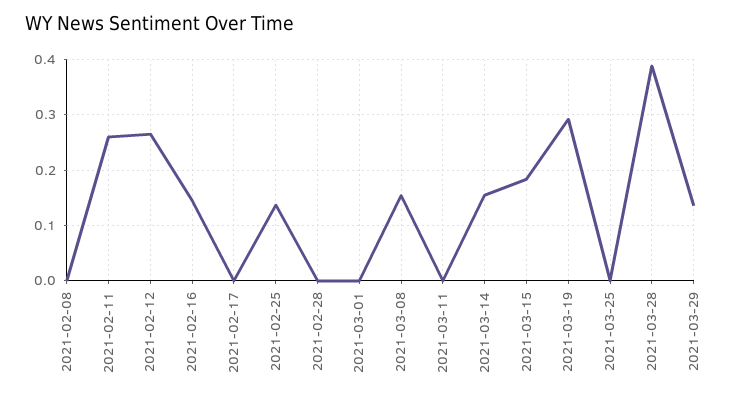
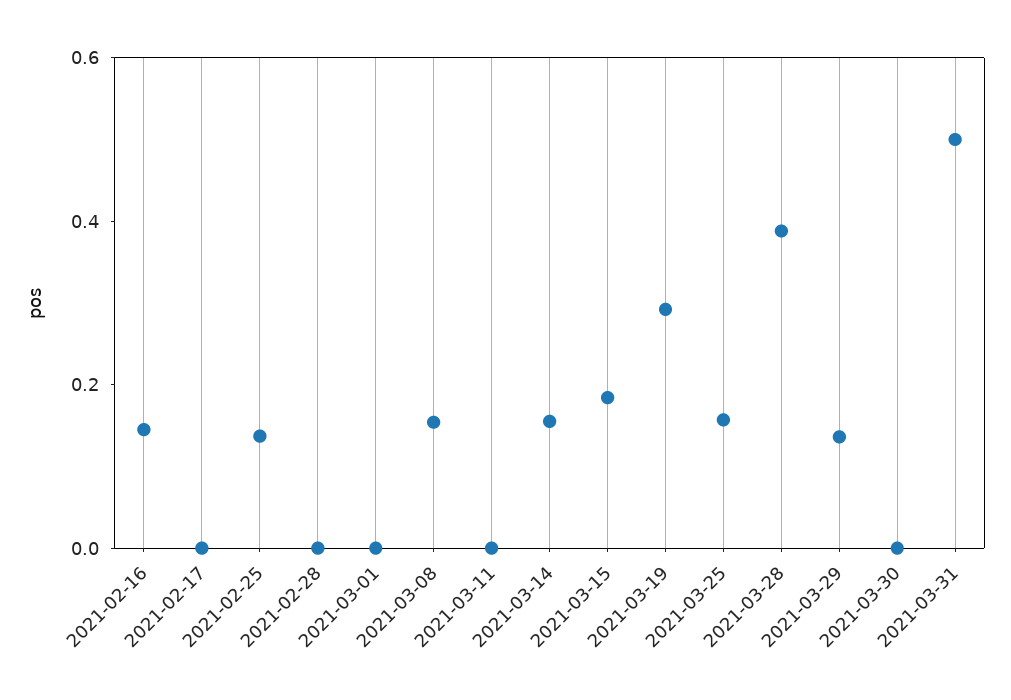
2021-02-08: 0 -> none
2021-02-11: 0.26 -> none
2021-02-12: 0.26 -> none
2021-03-25: 0 -> 0.15
2021-03-30: none -> 0
2021-03-31: none -> 0.5

